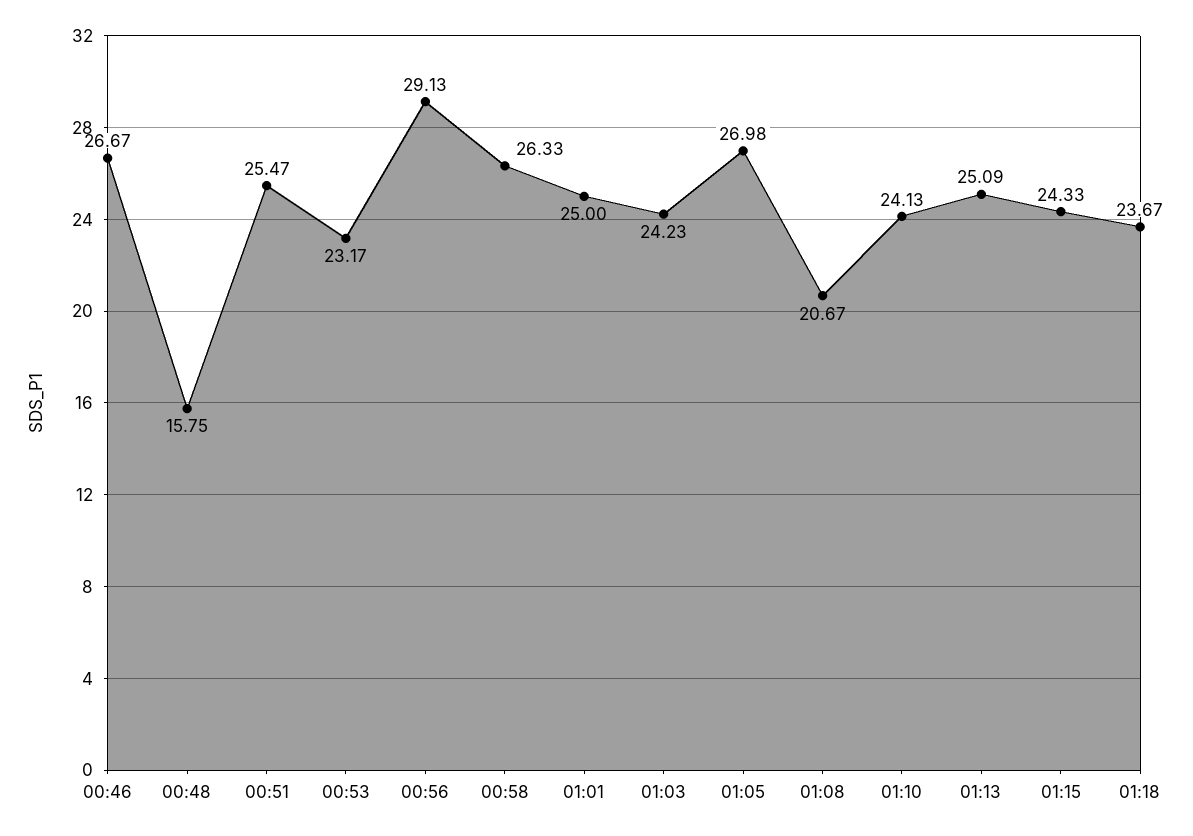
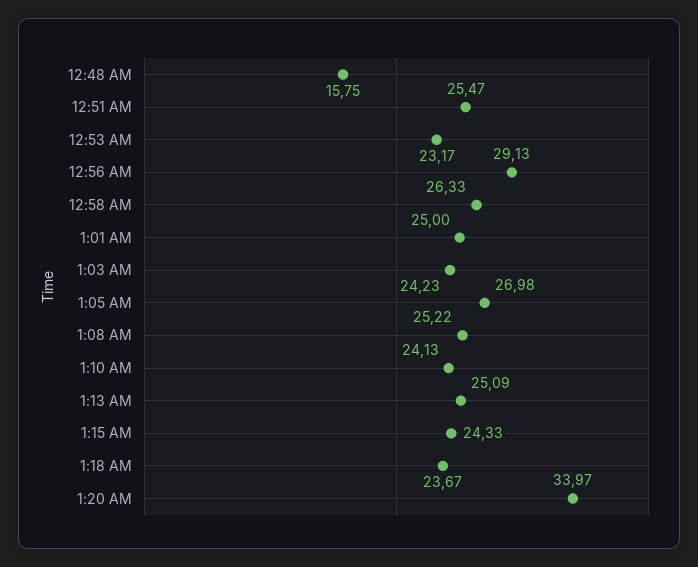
00:46: 26.67 -> none
01:08: 20.67 -> 25.22
1:20 AM: none -> 33.97

